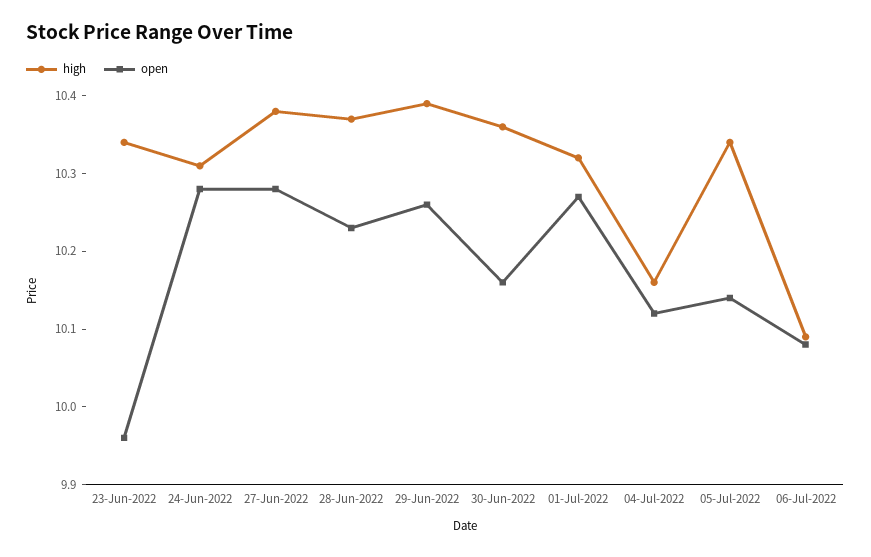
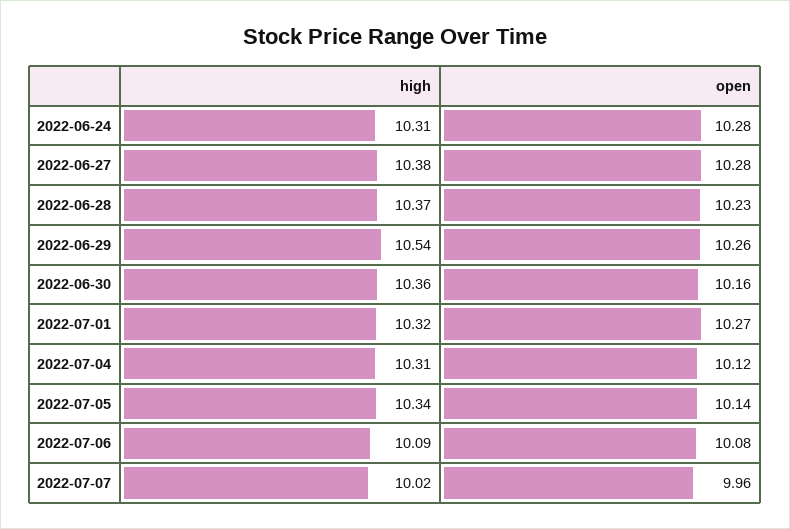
high, 23-Jun-2022: 10.35 -> none
open, 23-Jun-2022: 9.95 -> none
high, 29-Jun-2022: 10.4 -> 10.54
high, 04-Jul-2022: 10.15 -> 10.31
high, 2022-07-07: none -> 10.02
open, 2022-07-07: none -> 9.96

